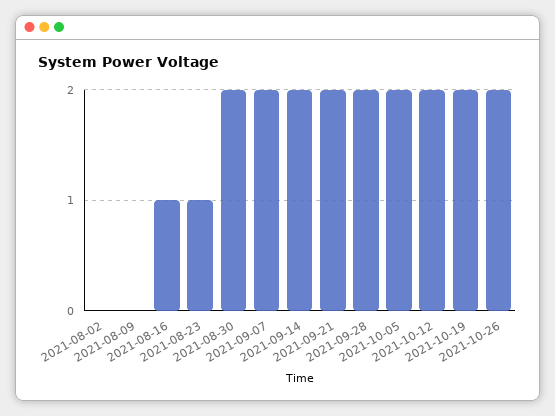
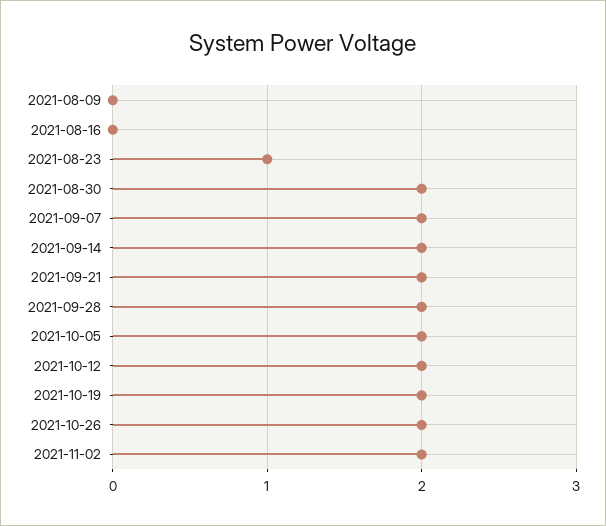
2021-08-02: 0 -> none
2021-08-16: 1 -> 0
2021-11-02: none -> 2

